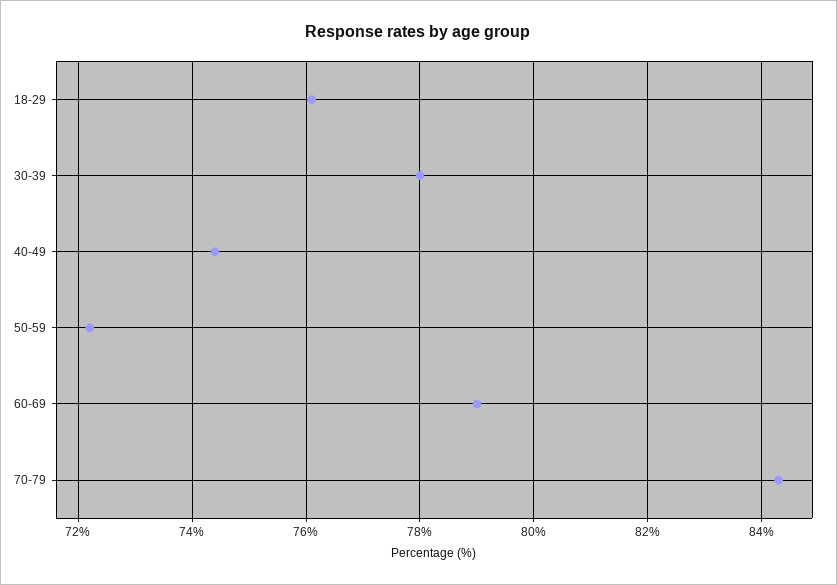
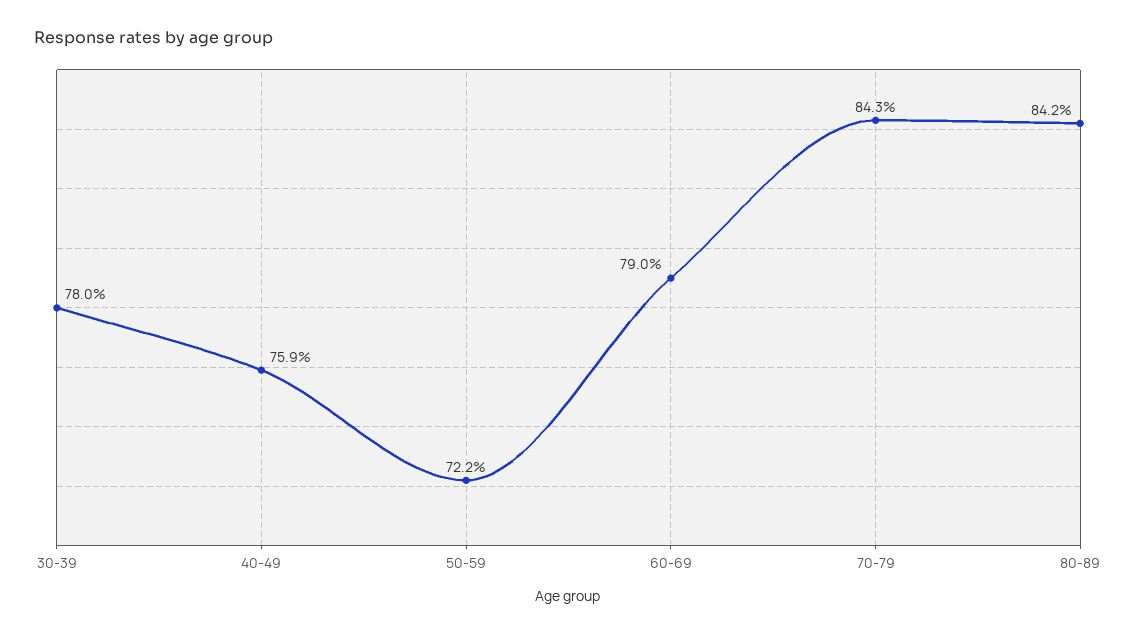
18-29: 76 -> none
40-49: 74.5 -> 75.9
80-89: none -> 84.2

